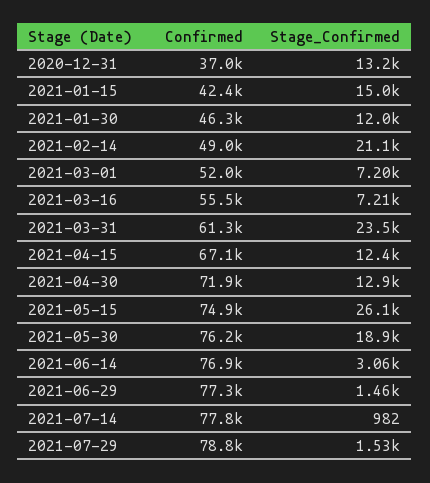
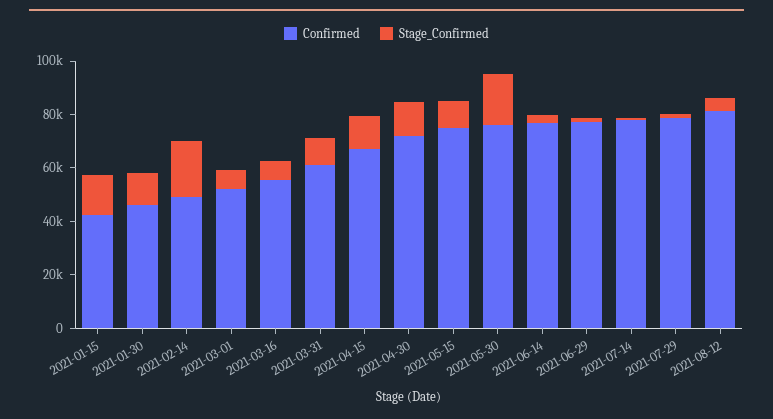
Confirmed, 2020-12-31: 37000 -> none
Stage_Confirmed, 2020-12-31: 13200 -> none
Stage_Confirmed, 2021-03-31: 23500 -> 10000
Stage_Confirmed, 2021-05-15: 26100 -> 10000
Confirmed, 2021-08-12: none -> 80000
Stage_Confirmed, 2021-08-12: none -> 5000

